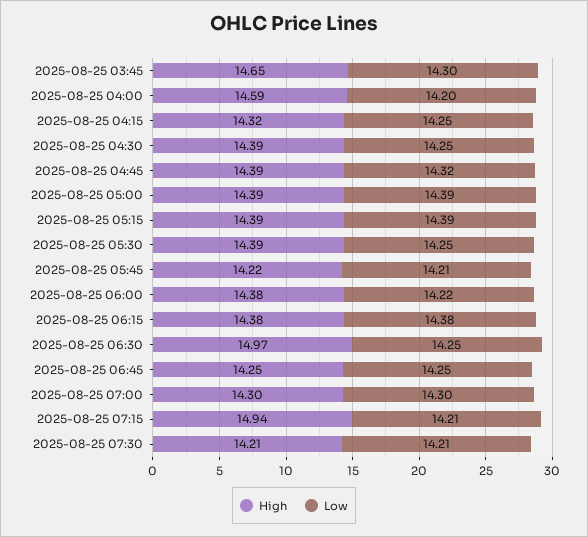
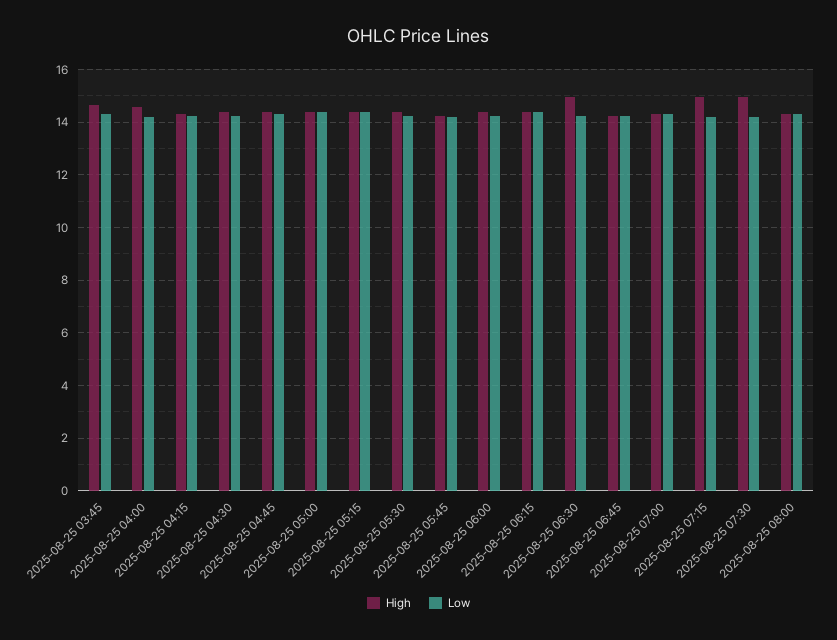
High, 2025-08-25 07:30: 14.21 -> 15
High, 2025-08-25 08:00: none -> 14.25
Low, 2025-08-25 08:00: none -> 14.25

